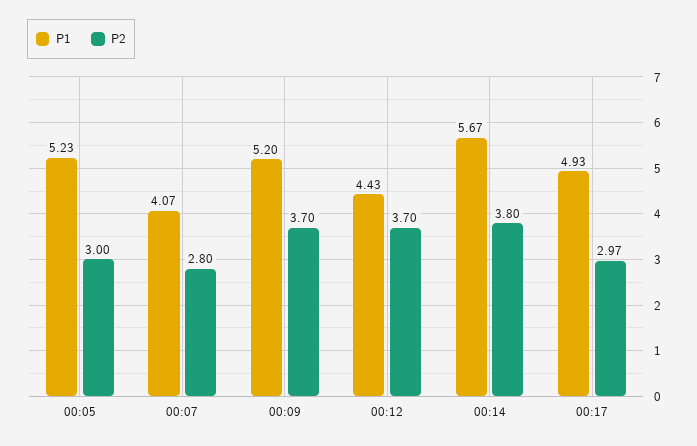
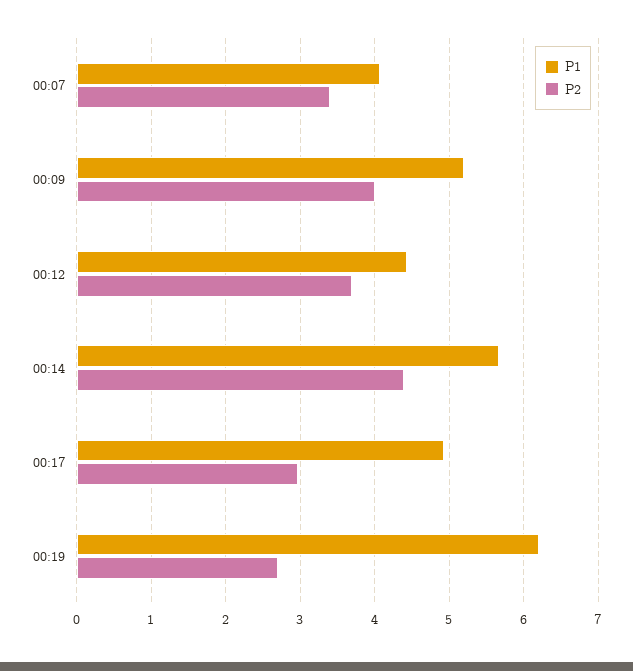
P1, 00:05: 5.23 -> none
P2, 00:05: 3 -> none
P2, 00:07: 2.8 -> 3.4
P2, 00:09: 3.7 -> 4
P2, 00:14: 3.8 -> 4.4
P1, 00:19: none -> 6.2
P2, 00:19: none -> 2.7

